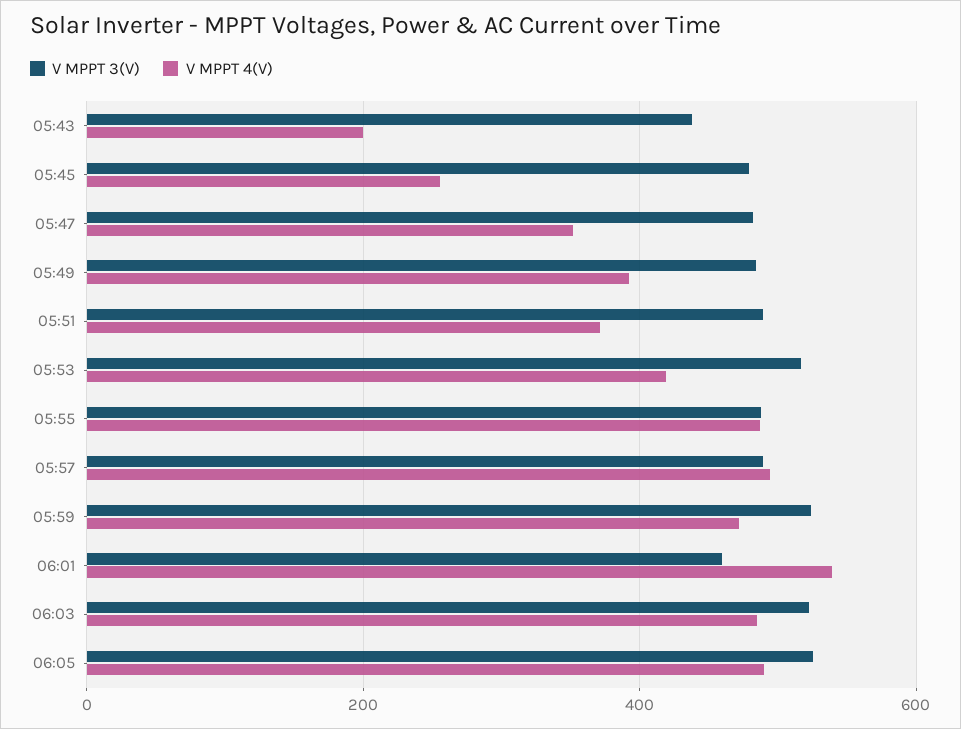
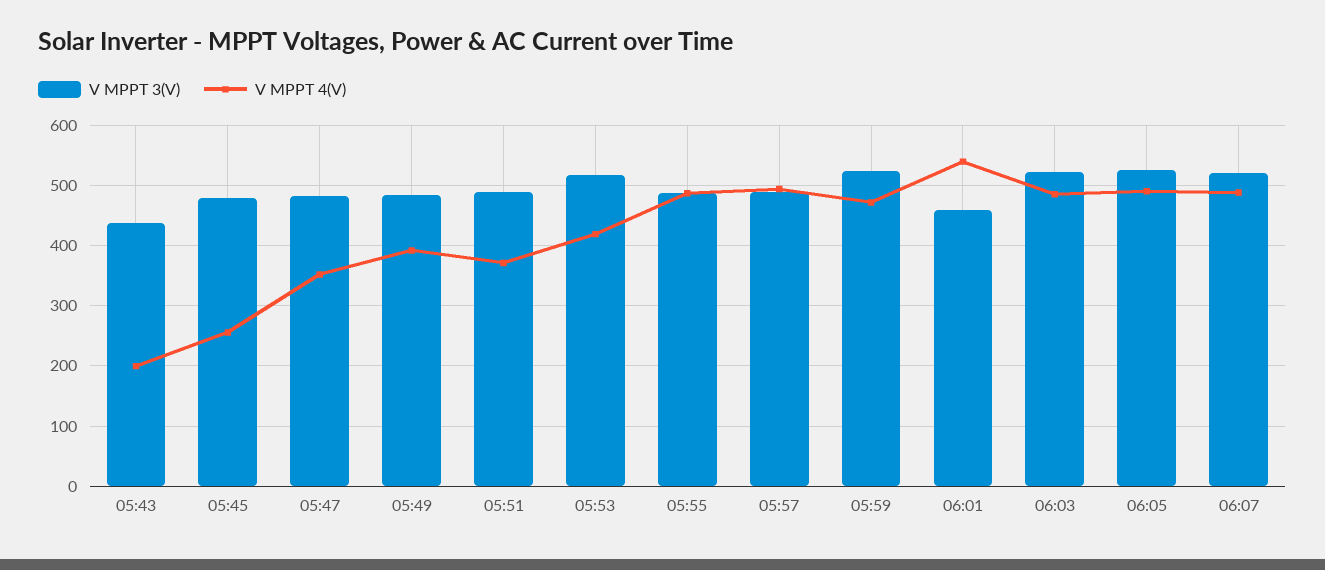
V MPPT 3(V), 06:07: none -> 520
V MPPT 4(V), 06:07: none -> 490

